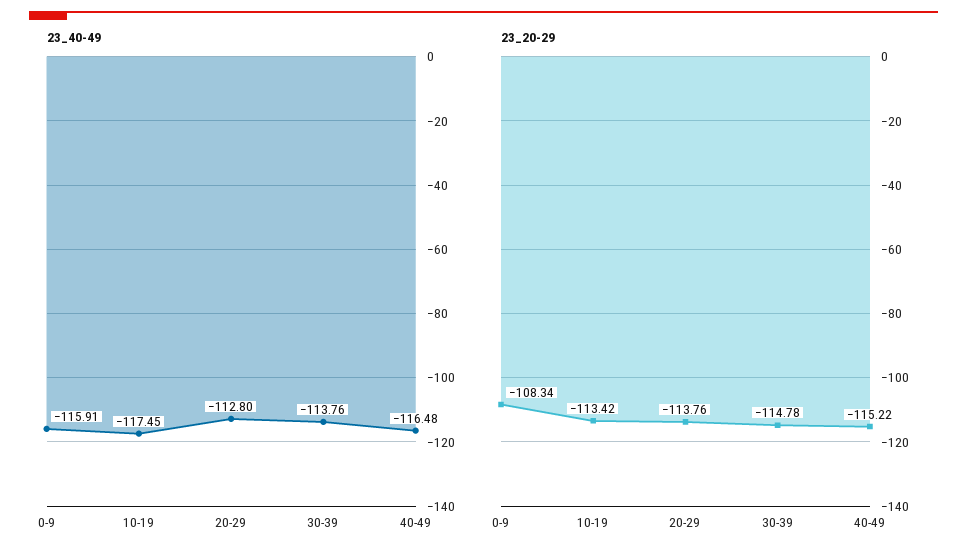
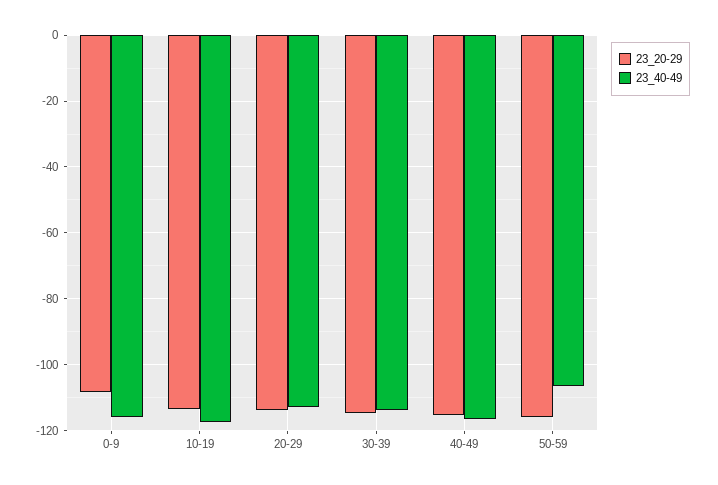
23_20-29, 50-59: none -> -116
23_40-49, 50-59: none -> -106

